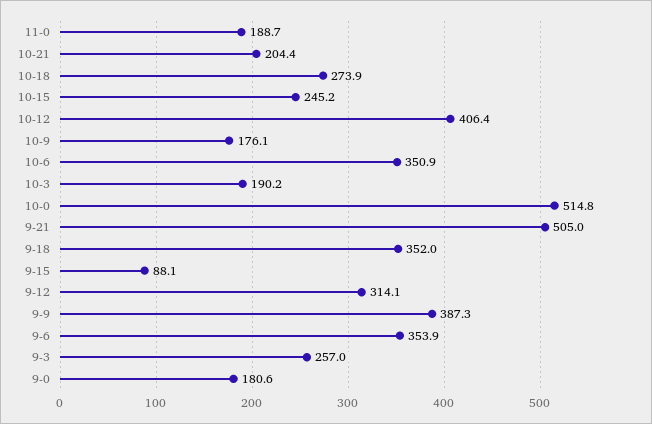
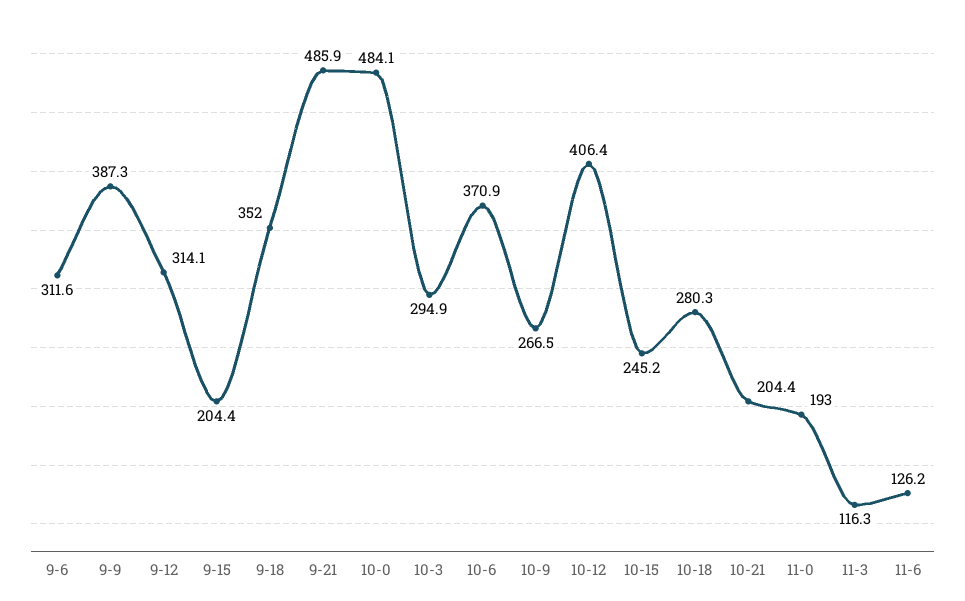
11-0: 188.7 -> 193
10-18: 273.9 -> 280.3
10-9: 176.1 -> 266.5
10-6: 350.9 -> 370.9
10-3: 190.2 -> 294.9
10-0: 514.8 -> 484.1
9-21: 505 -> 485.9
9-15: 88.1 -> 204.4
9-6: 353.9 -> 311.6
9-3: 257 -> none
9-0: 180.6 -> none
11-3: none -> 116.3
11-6: none -> 126.2

